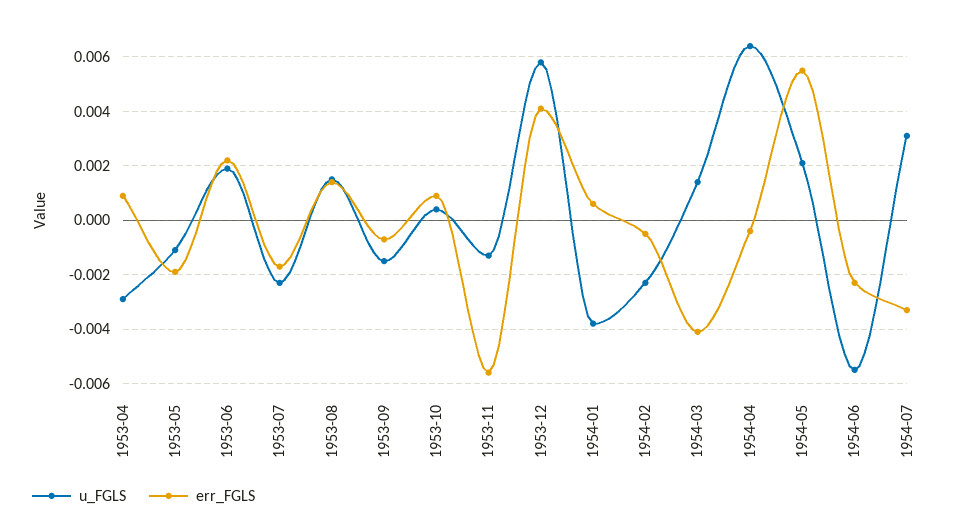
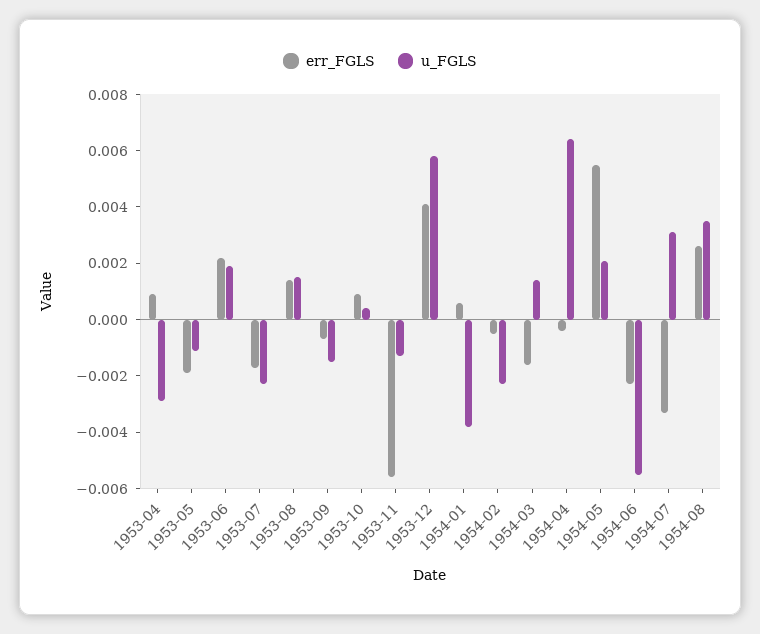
err_FGLS, 1954-03: -0.004 -> -0.0015
err_FGLS, 1954-08: none -> 0.0025
u_FGLS, 1954-08: none -> 0.0035

